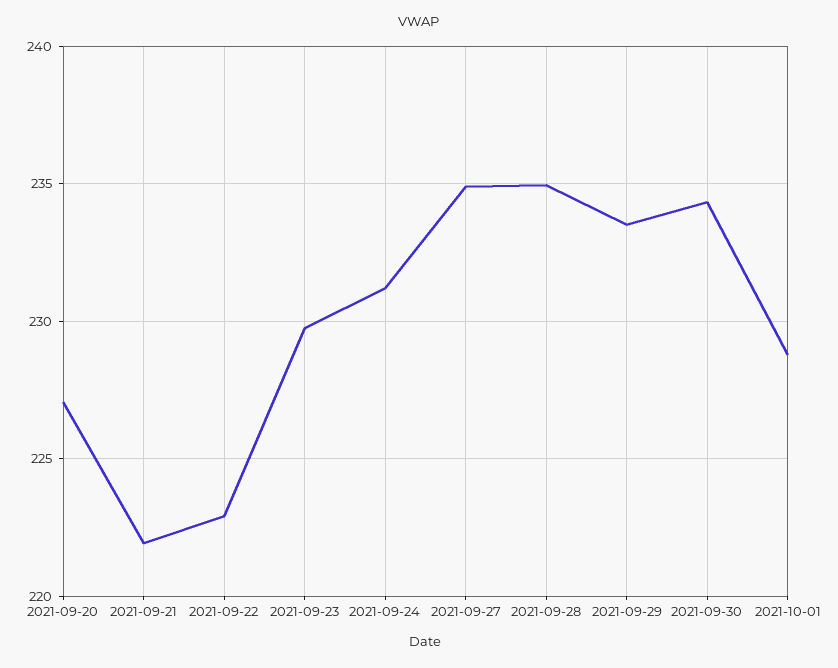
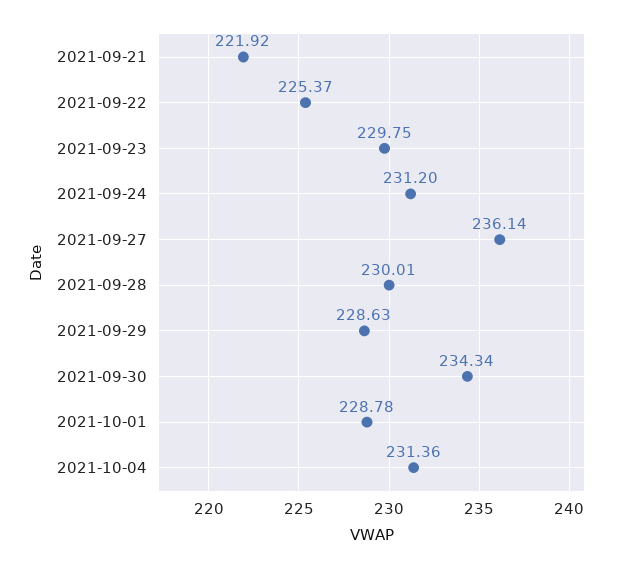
2021-09-20: 227 -> none
2021-09-22: 223 -> 225.37
2021-09-27: 235 -> 236.14
2021-09-28: 235 -> 230.01
2021-09-29: 233.5 -> 228.63
2021-10-04: none -> 231.36

